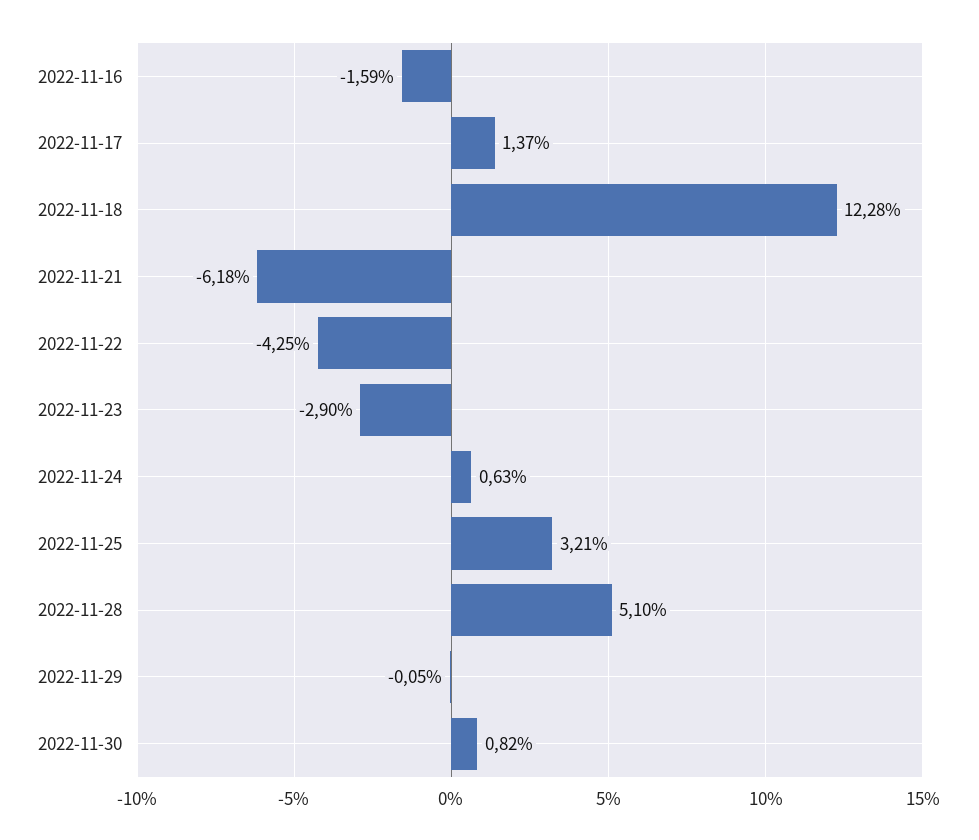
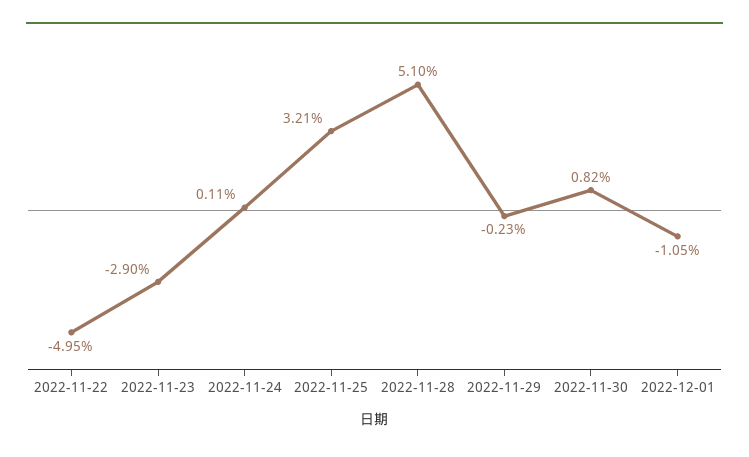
2022-11-16: -1.59 -> none
2022-11-17: 1.37 -> none
2022-11-18: 12.28 -> none
2022-11-21: -6.18 -> none
2022-11-22: -4.25 -> -4.95
2022-11-24: 0.63 -> 0.11
2022-11-29: -0.05 -> -0.23
2022-12-01: none -> -1.05

